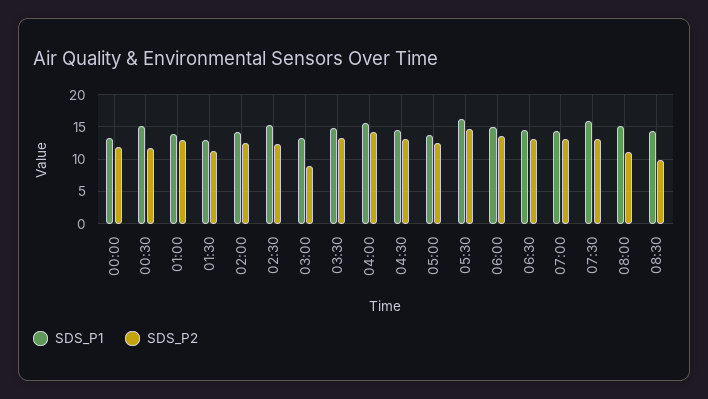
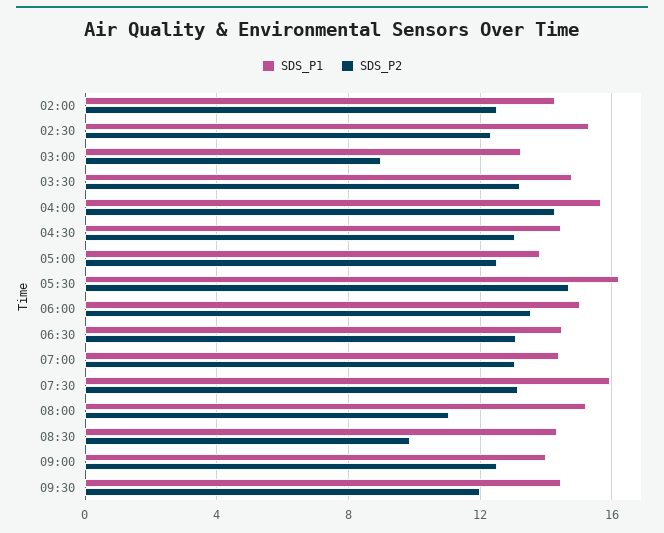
SDS_P1, 00:00: 13 -> none
SDS_P2, 00:00: 12 -> none
SDS_P1, 00:30: 15 -> none
SDS_P2, 00:30: 12 -> none
SDS_P1, 01:00: 14 -> none
SDS_P2, 01:00: 13 -> none
SDS_P1, 01:30: 13 -> none
SDS_P2, 01:30: 11 -> none
SDS_P1, 09:00: none -> 14
SDS_P2, 09:00: none -> 12.5
SDS_P1, 09:30: none -> 14.5
SDS_P2, 09:30: none -> 12

